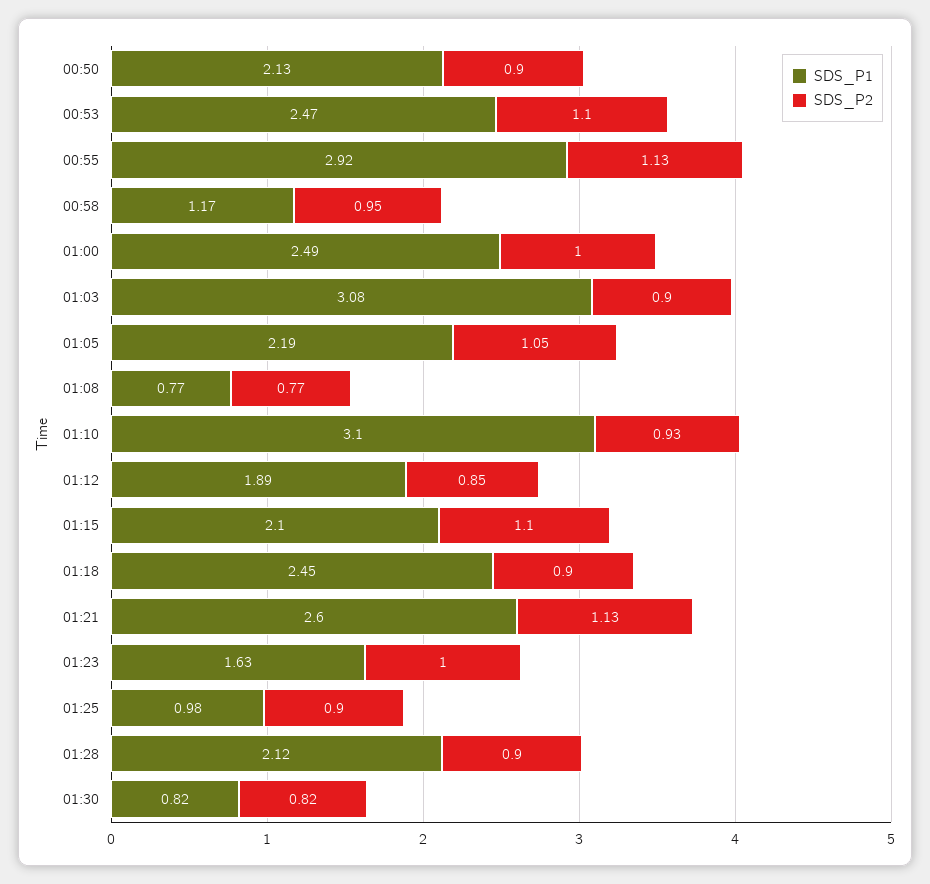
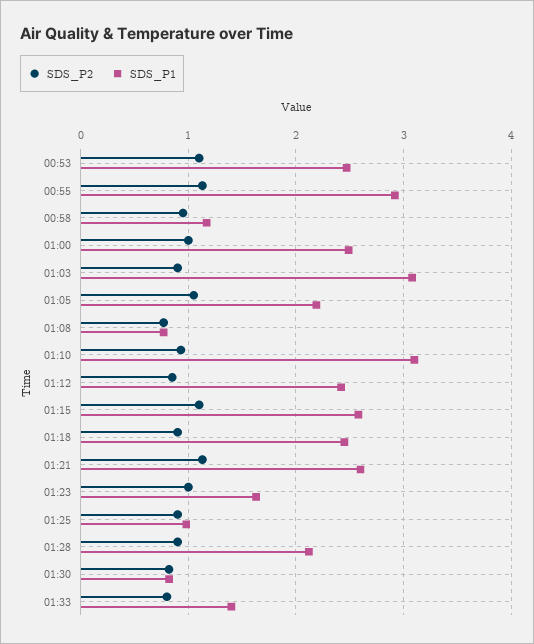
SDS_P1, 00:50: 2.13 -> none
SDS_P2, 00:50: 0.9 -> none
SDS_P1, 01:12: 1.89 -> 2.4
SDS_P1, 01:15: 2.1 -> 2.6
SDS_P2, 01:33: none -> 0.8
SDS_P1, 01:33: none -> 1.4

